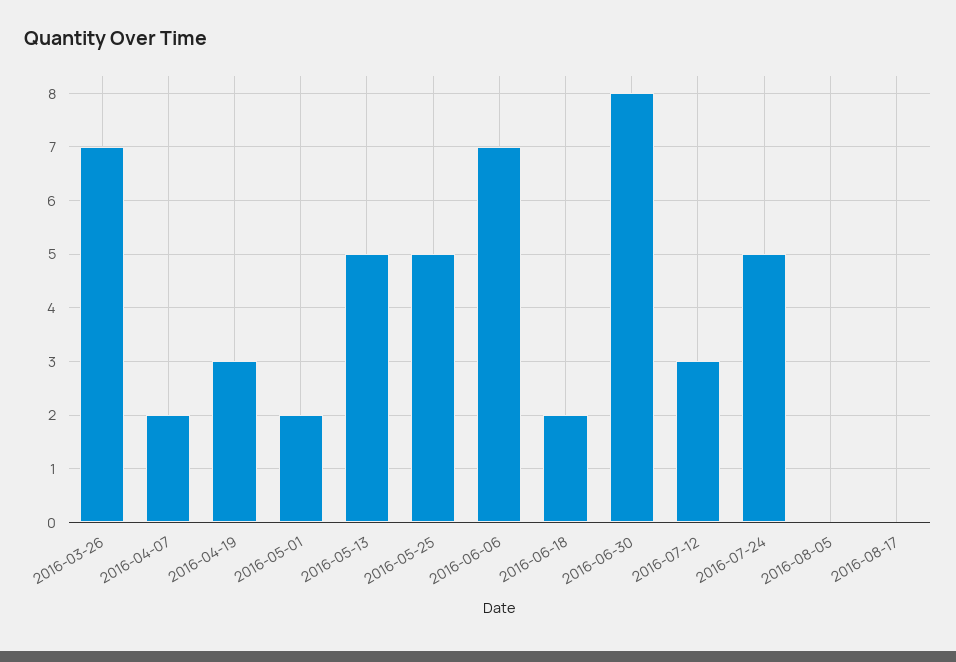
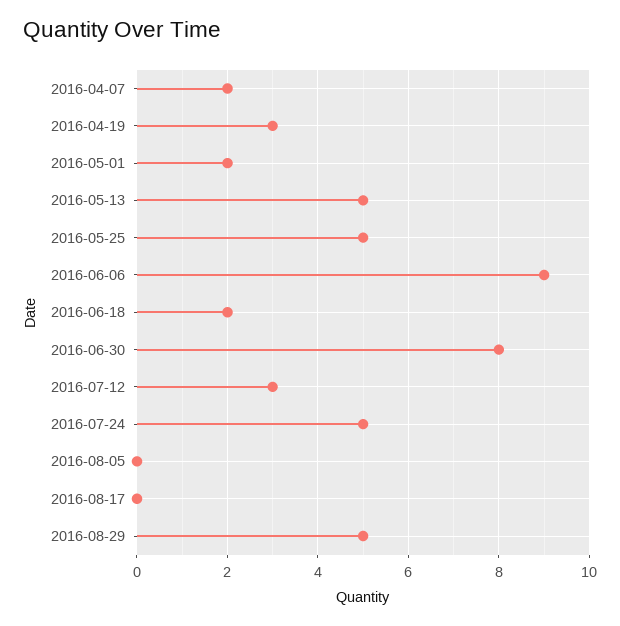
2016-03-26: 7 -> none
2016-06-06: 7 -> 9
2016-08-29: none -> 5

